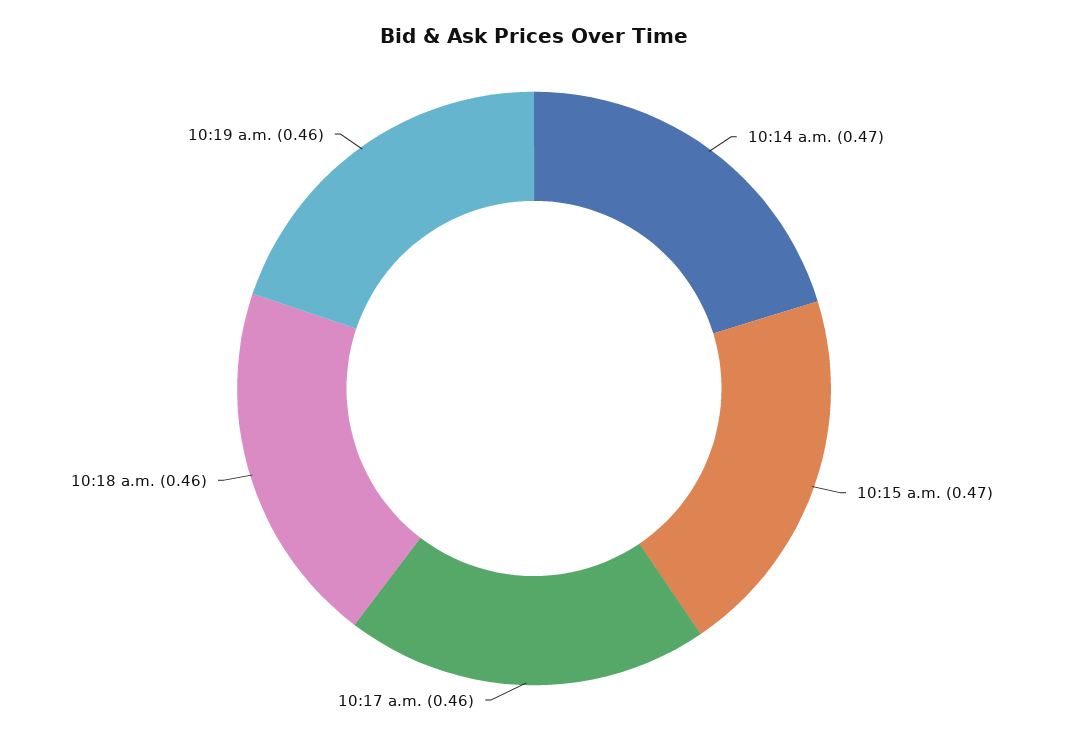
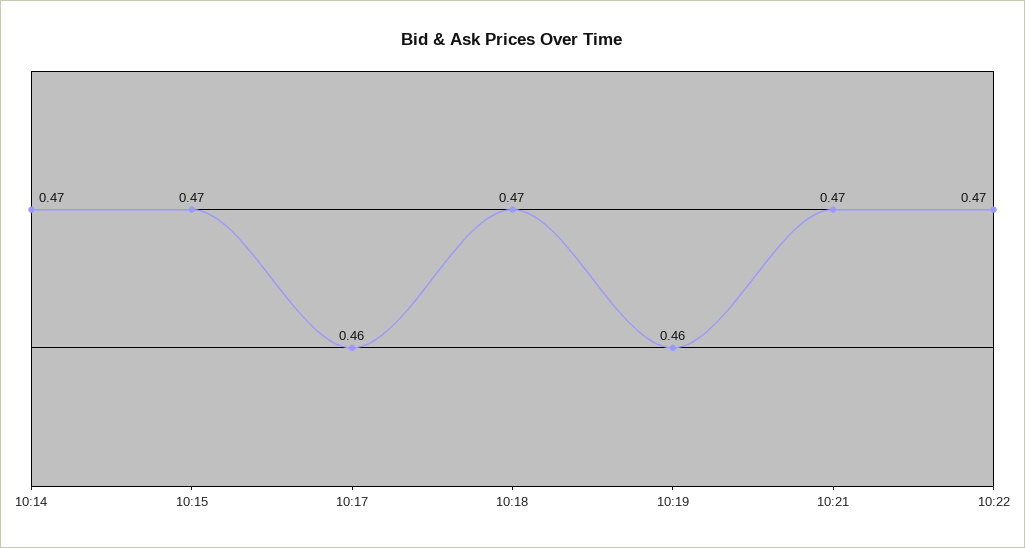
10:18 a.m.: 0.46 -> 0.47
10:21: none -> 0.47
10:22: none -> 0.47

